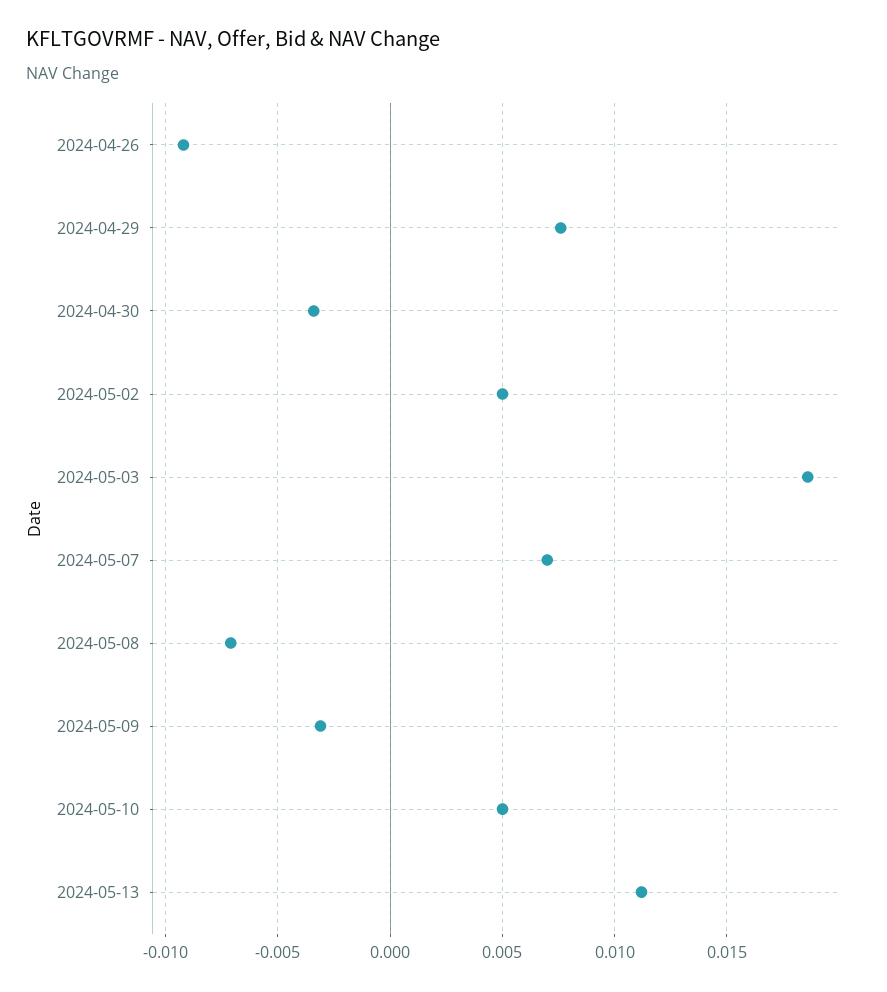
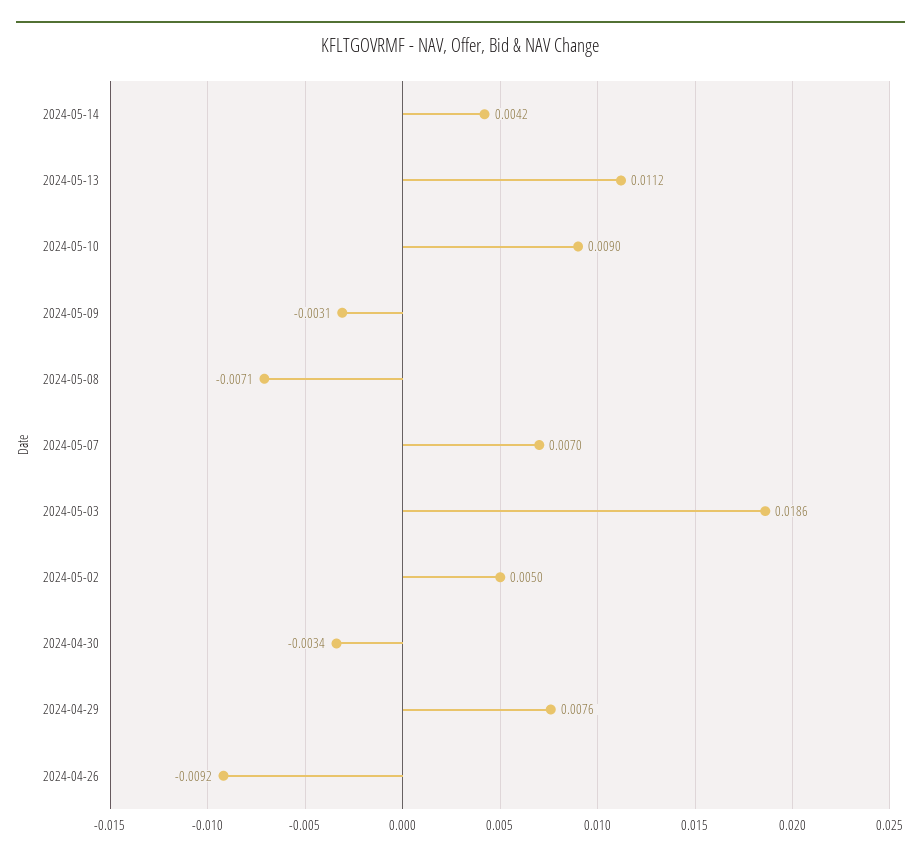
2024-05-10: 0.005 -> 0.009
2024-05-14: none -> 0.0042

